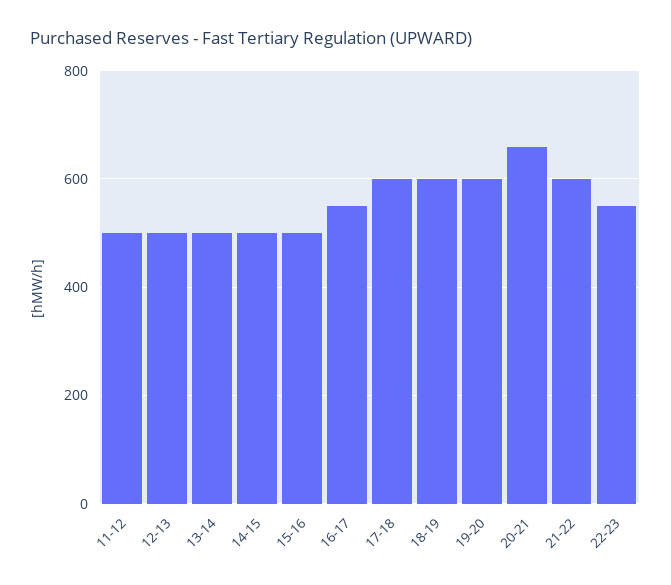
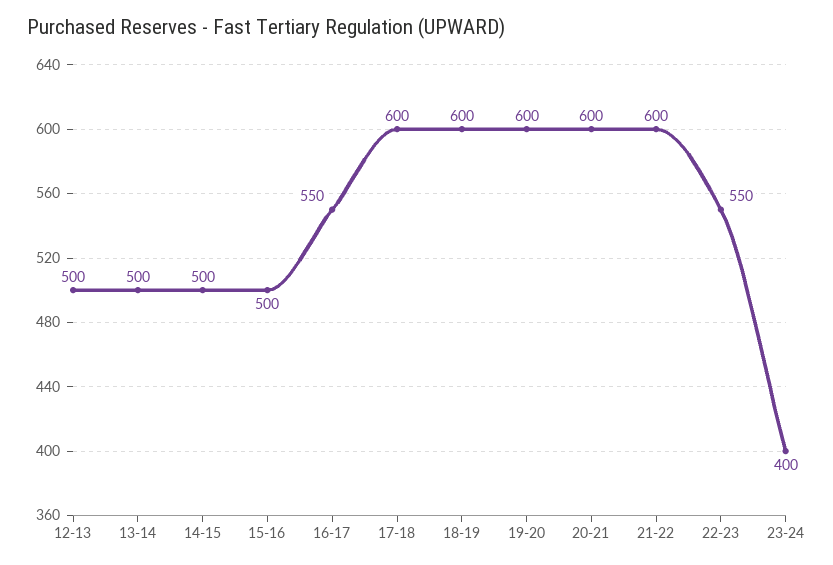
11-12: 500 -> none
20-21: 660 -> 600
23-24: none -> 400

